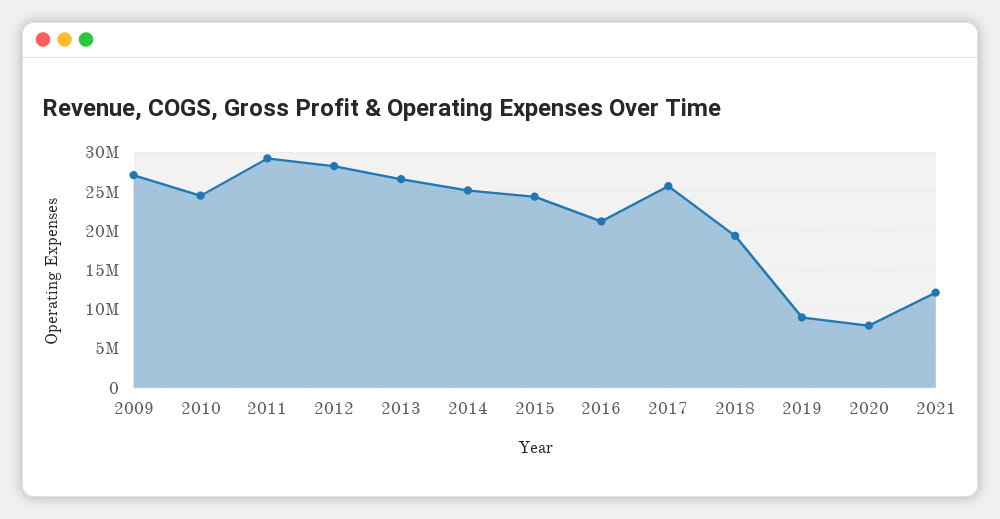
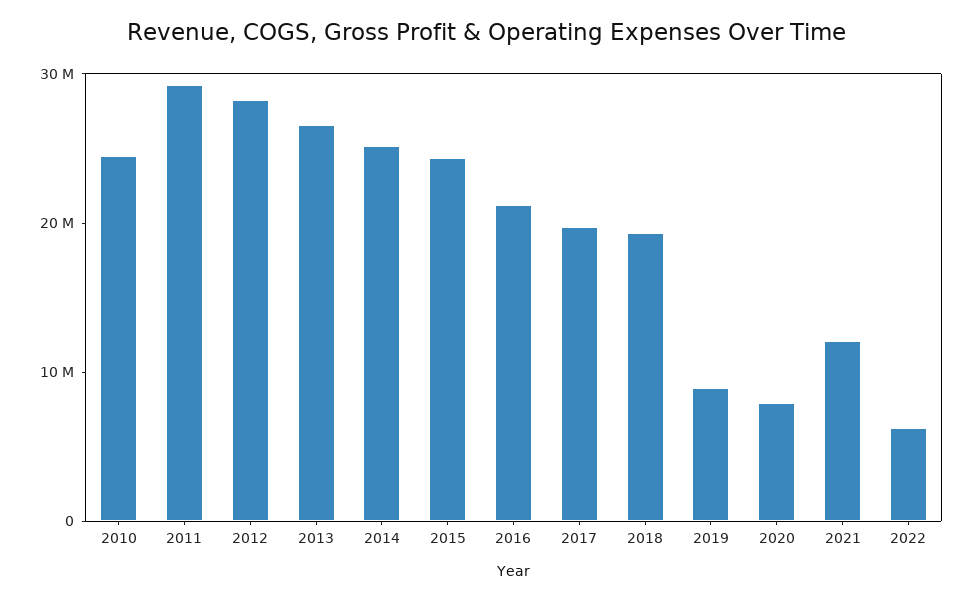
2009: 27000000 -> none
2017: 26000000 -> 20000000
2022: none -> 6000000

